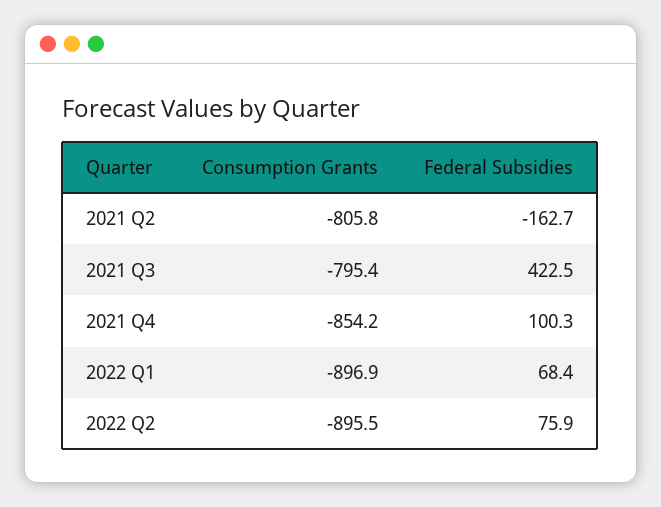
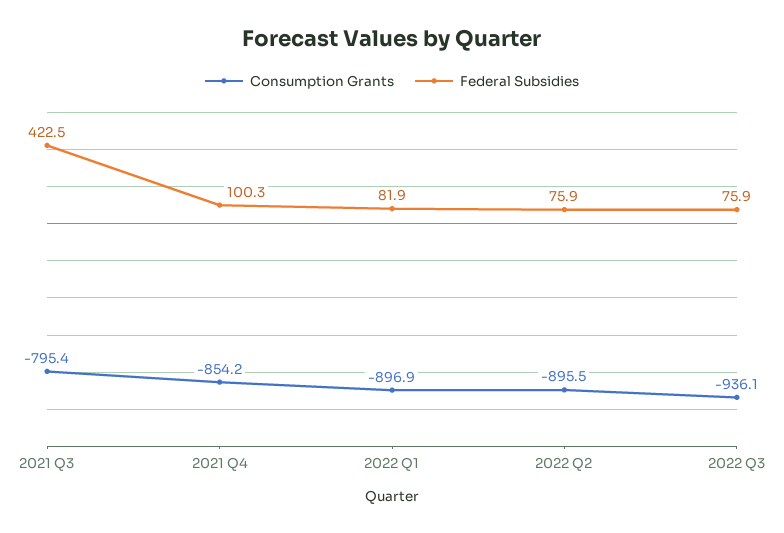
Consumption Grants, 2021 Q2: -805.8 -> none
Federal Subsidies, 2021 Q2: -162.7 -> none
Federal Subsidies, 2022 Q1: 68.4 -> 81.9
Consumption Grants, 2022 Q3: none -> -936.1
Federal Subsidies, 2022 Q3: none -> 75.9

